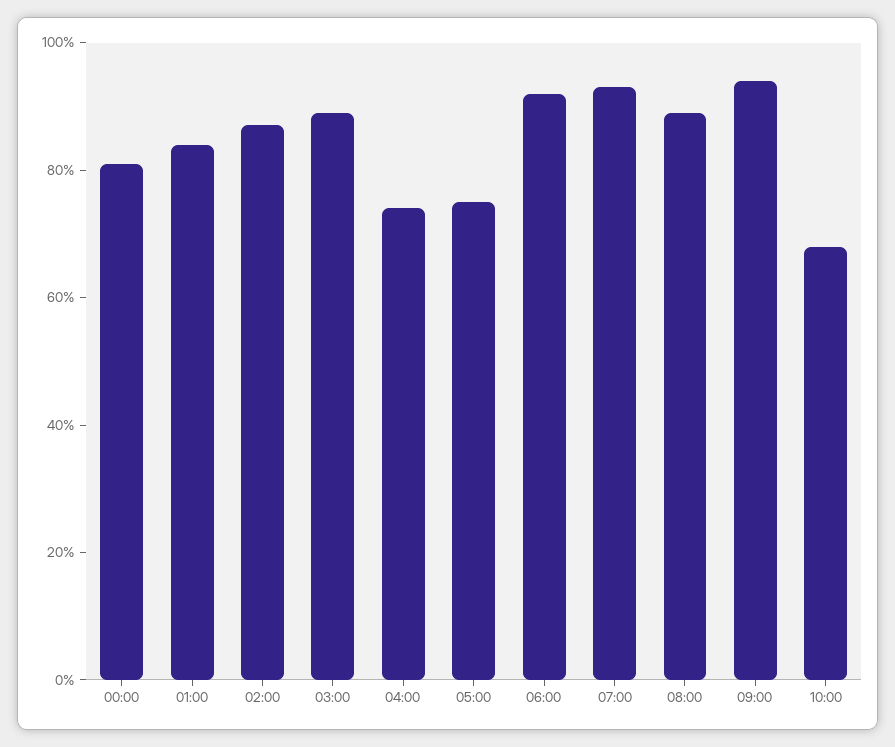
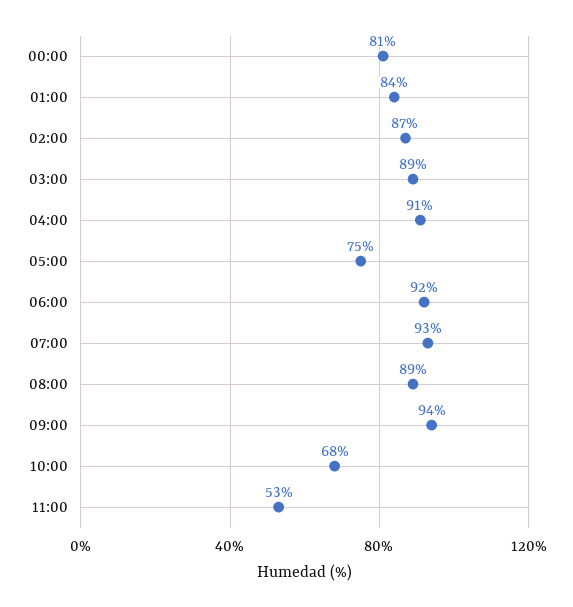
04:00: 75 -> 91
11:00: none -> 53

